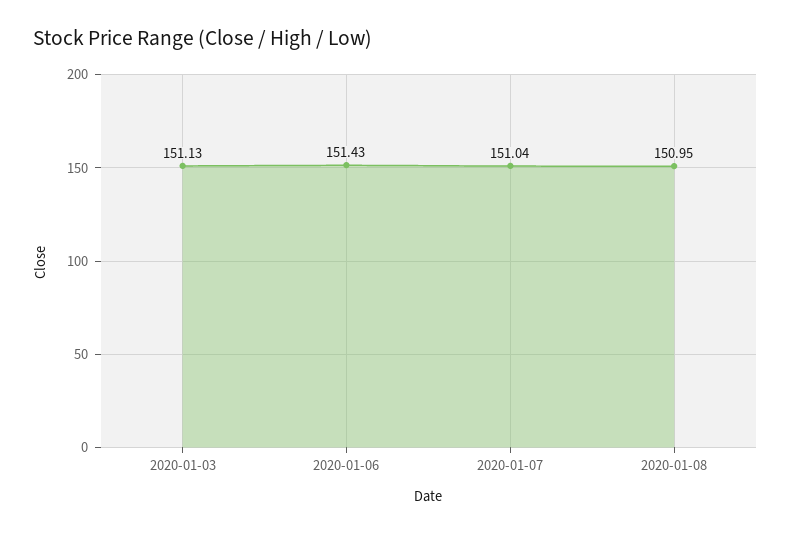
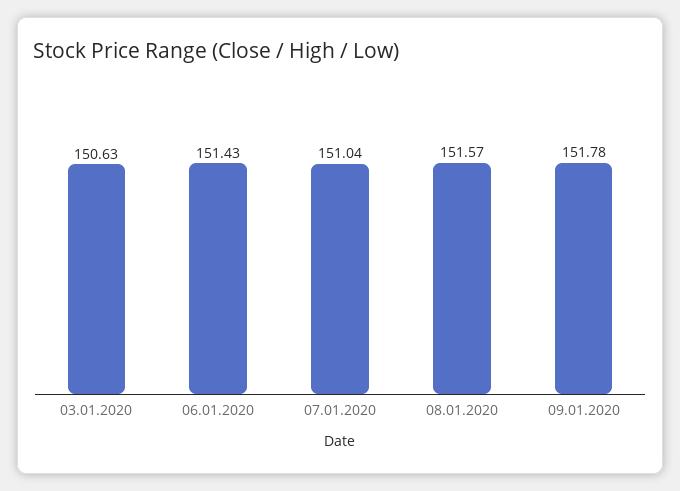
2020-01-03: 151.13 -> 150.63
2020-01-08: 150.95 -> 151.57
09.01.2020: none -> 151.78

